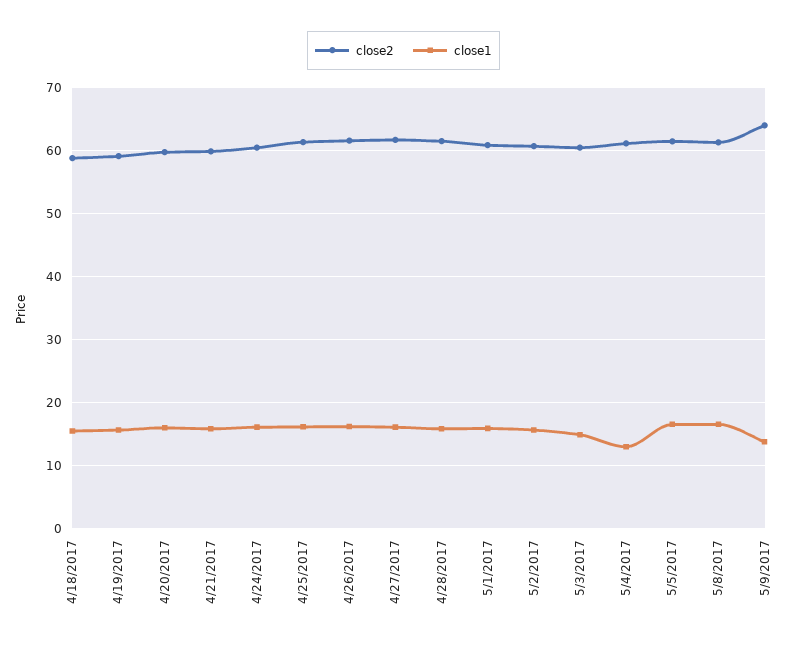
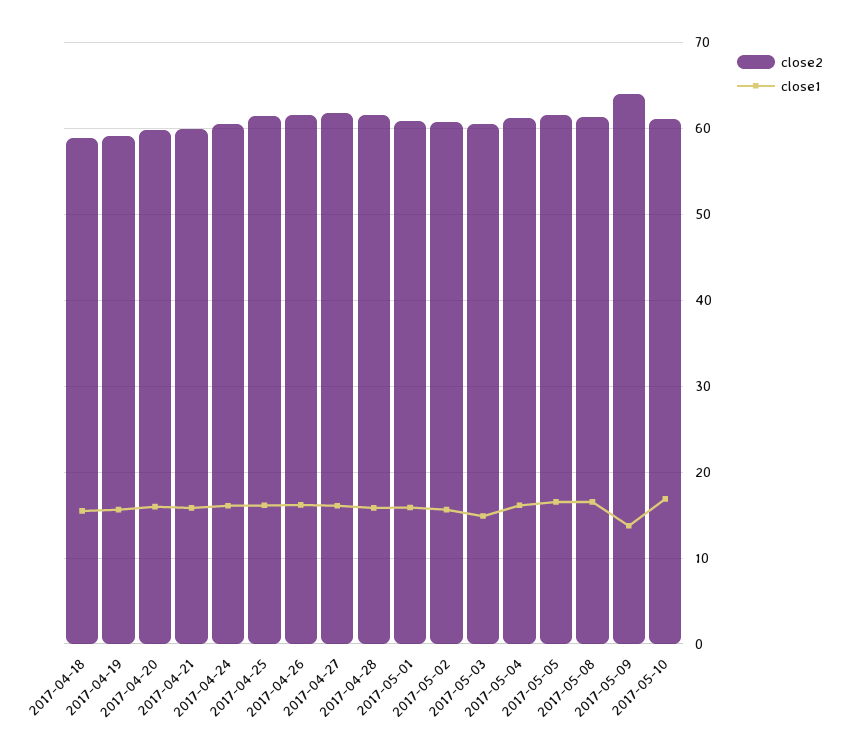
close1, 5/4/2017: 13 -> 16
close2, 2017-05-10: none -> 61
close1, 2017-05-10: none -> 17

